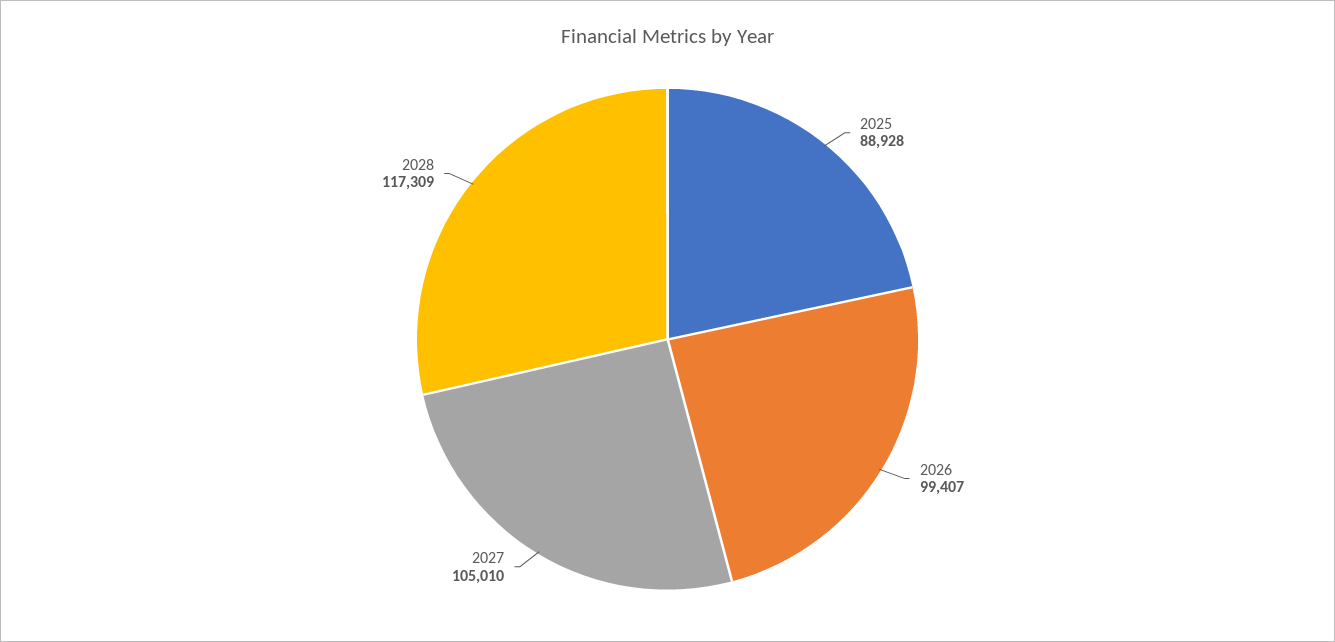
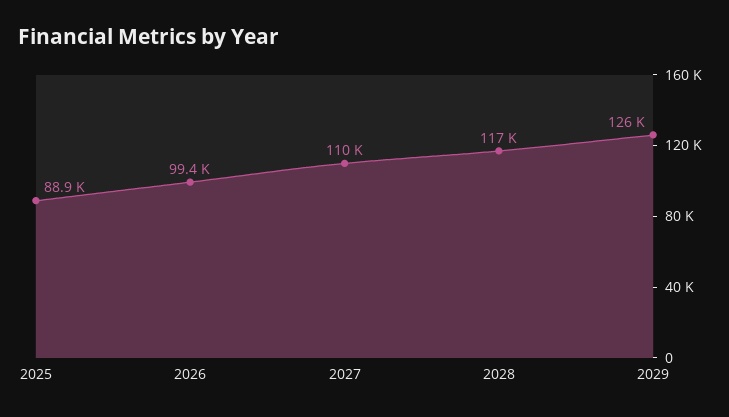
2027: 105010 -> 110000
2029: none -> 126000

